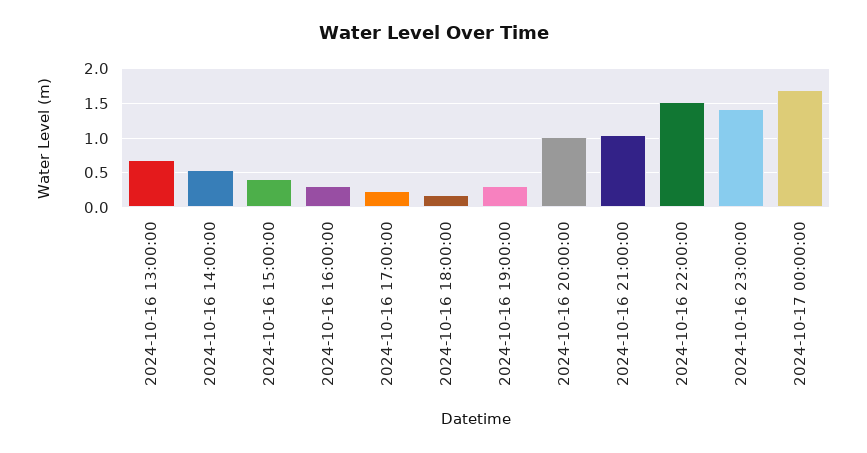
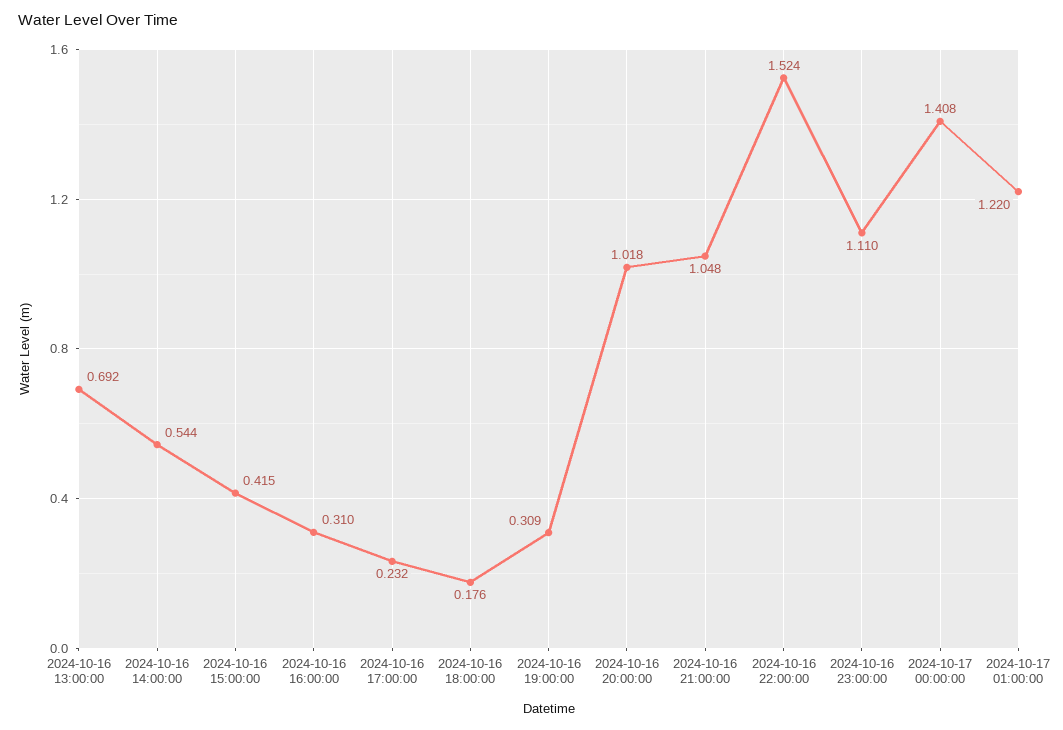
2024-10-16 23:00:00: 1.4 -> 1.11
2024-10-17 00:00:00: 1.7 -> 1.408
2024-10-17 01:00:00: none -> 1.22

